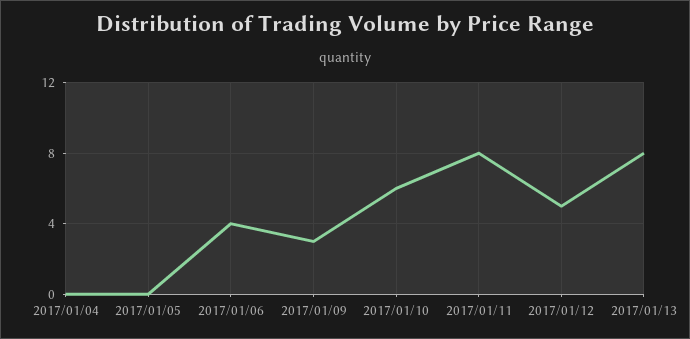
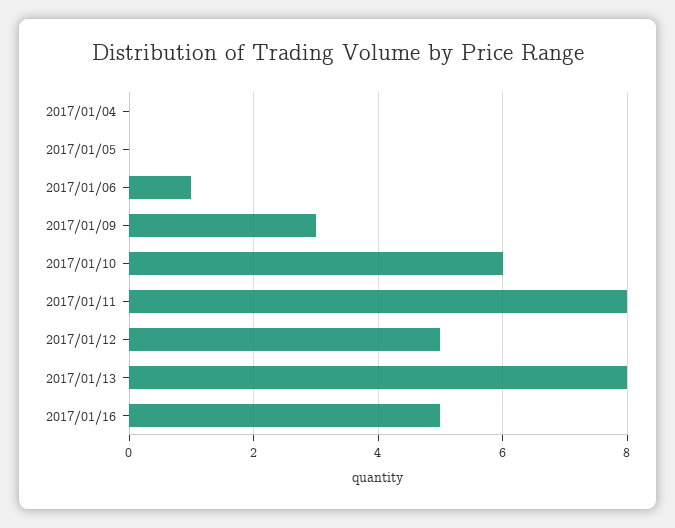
2017/01/06: 4 -> 1
2017/01/16: none -> 5

